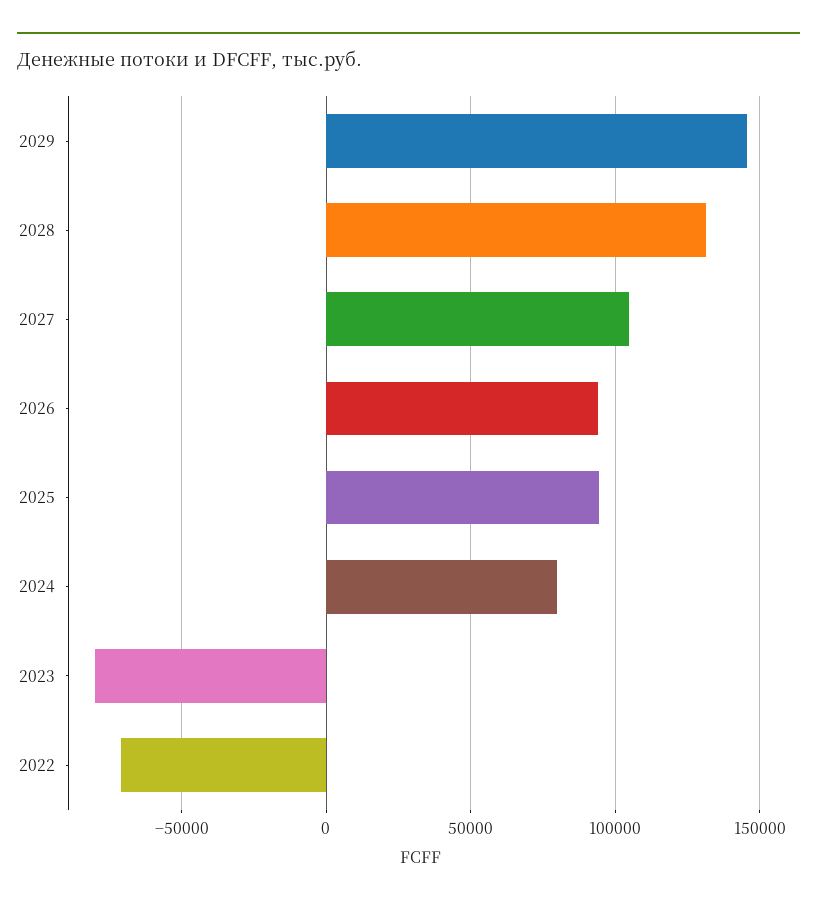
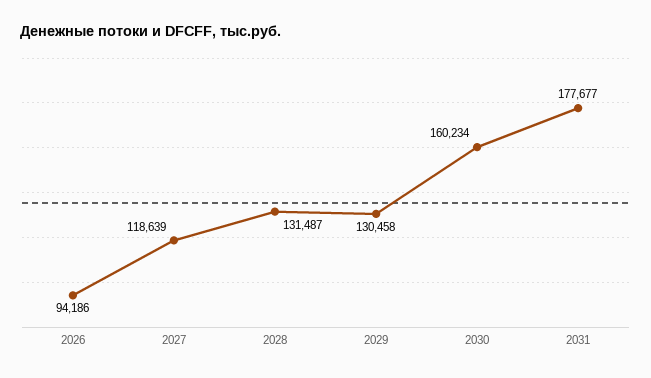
2029: 145000 -> 130458
2027: 105000 -> 118639
2025: 95000 -> none
2024: 80000 -> none
2023: -80000 -> none
2022: -70000 -> none
2030: none -> 160234
2031: none -> 177677

